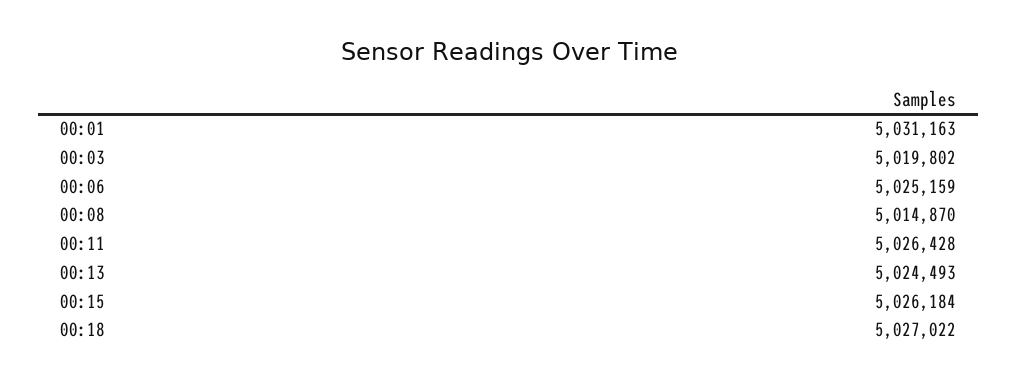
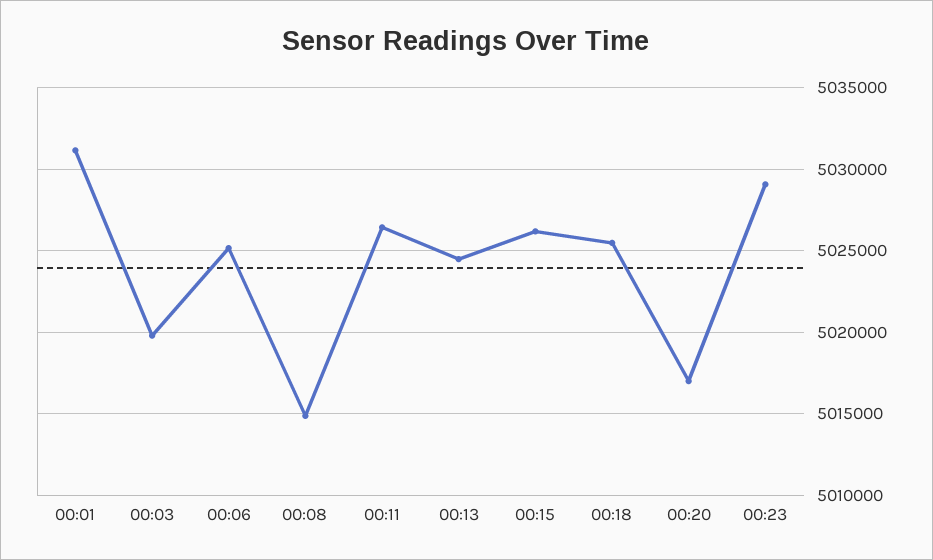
00:18: 5027022 -> 5025500
00:20: none -> 5017000
00:23: none -> 5029000

